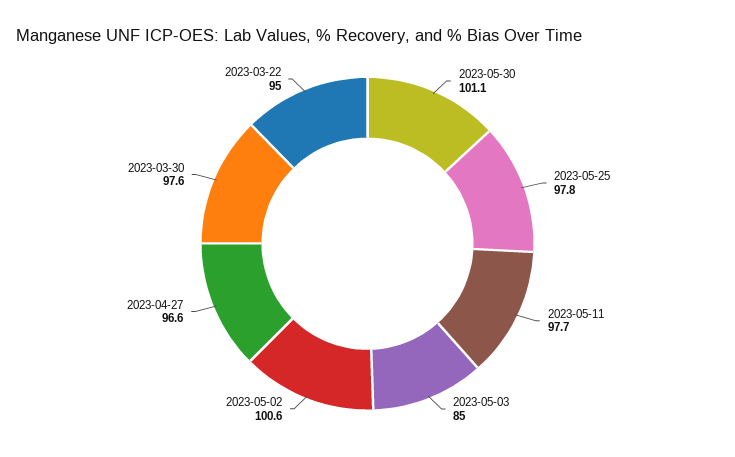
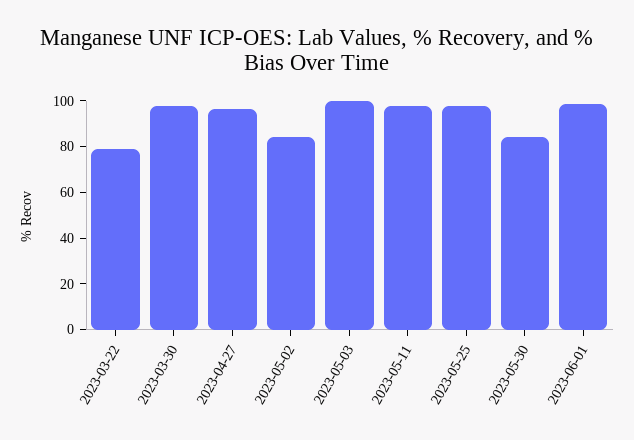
2023-05-30: 101.1 -> 85
2023-05-03: 85 -> 100
2023-05-02: 100.6 -> 85
2023-03-22: 95 -> 80
2023-06-01: none -> 100

